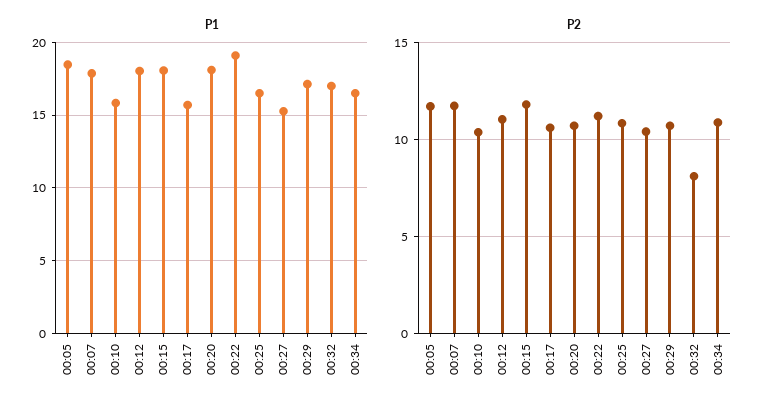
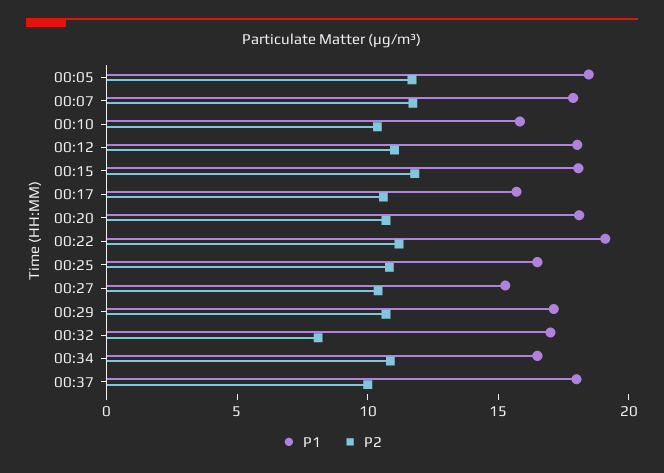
P1, 00:37: none -> 18
P2, 00:37: none -> 10

